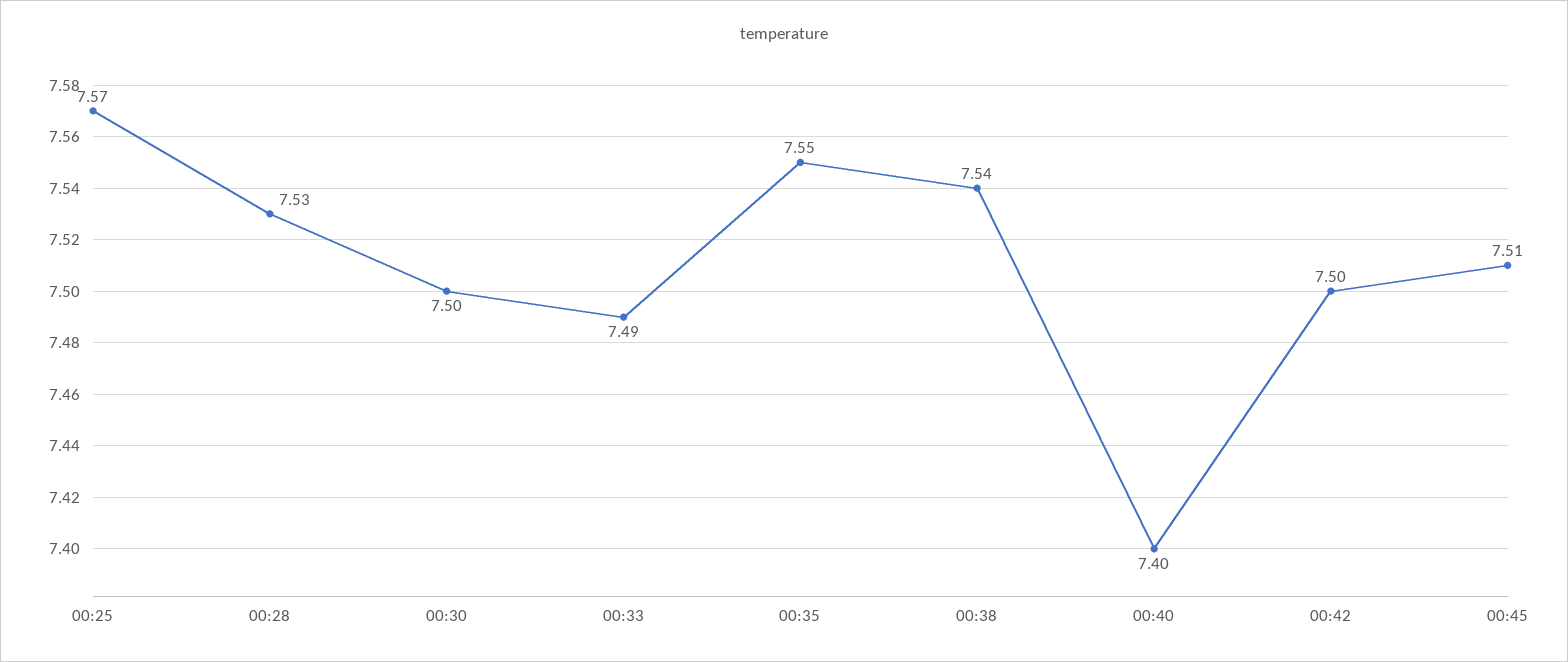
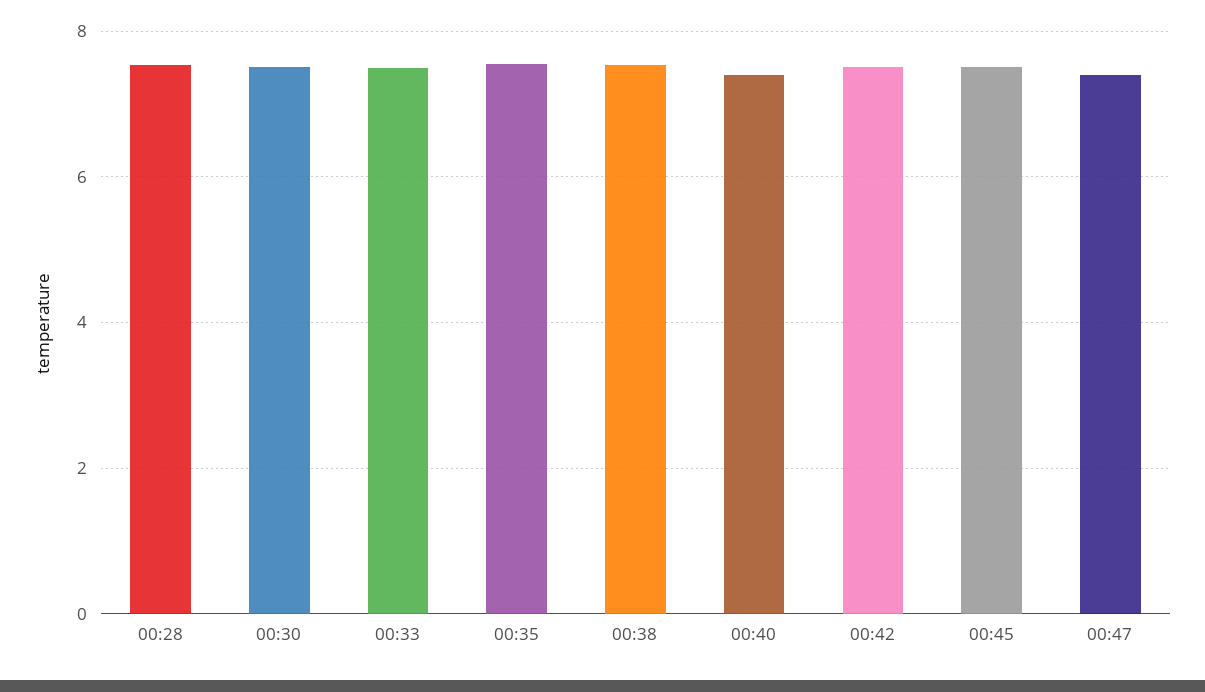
00:25: 7.57 -> none
00:47: none -> 7.4

